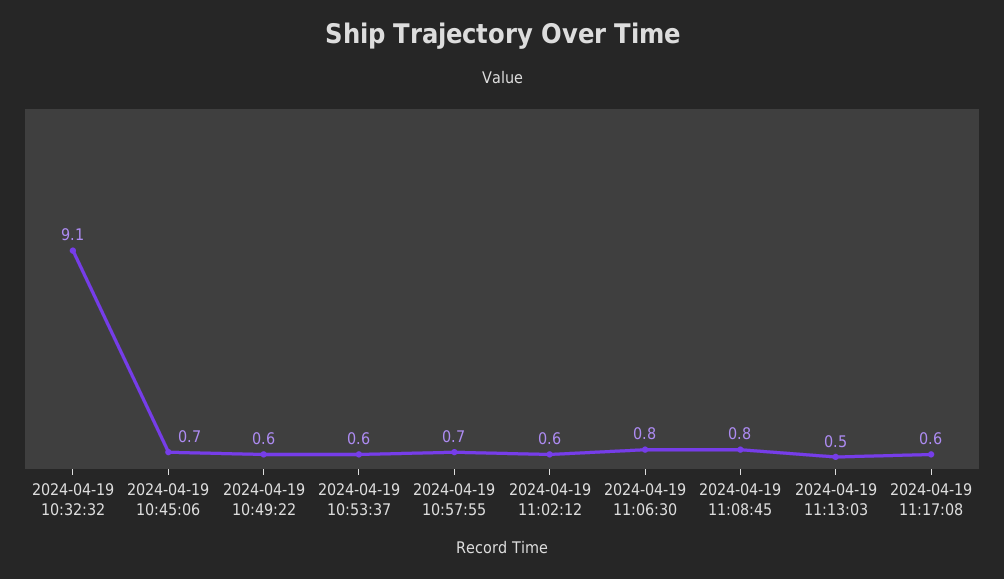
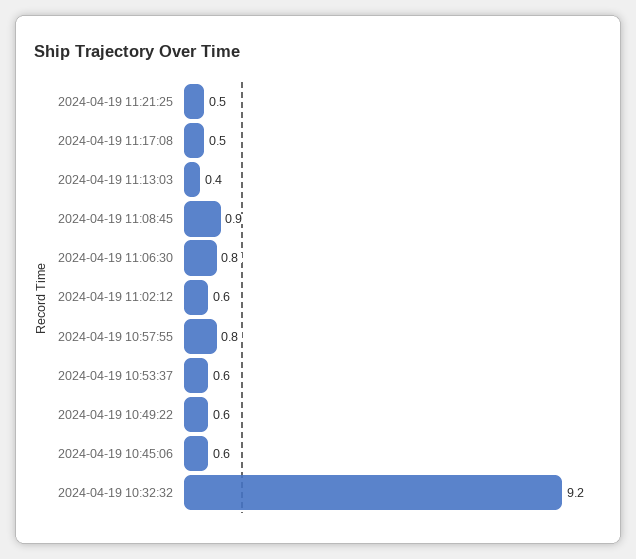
2024-04-19 10:32:32: 9.1 -> 9.2
2024-04-19 10:45:06: 0.7 -> 0.6
2024-04-19 10:57:55: 0.7 -> 0.8
2024-04-19 11:08:45: 0.8 -> 0.9
2024-04-19 11:13:03: 0.5 -> 0.4
2024-04-19 11:17:08: 0.6 -> 0.5
2024-04-19 11:21:25: none -> 0.5

